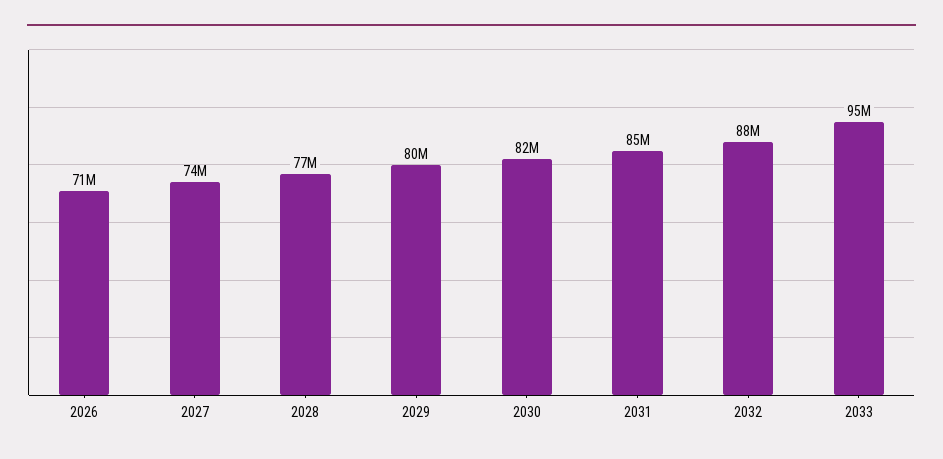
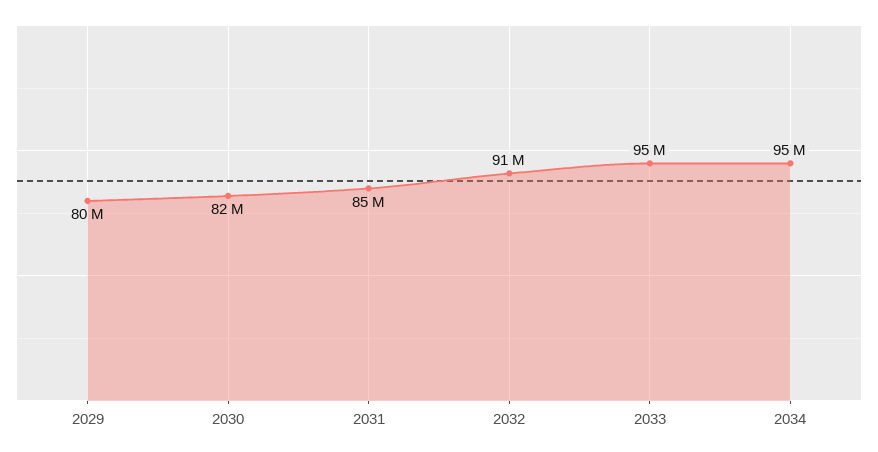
2026: 71000000 -> none
2027: 74000000 -> none
2028: 77000000 -> none
2032: 88000000 -> 91000000
2034: none -> 95000000

